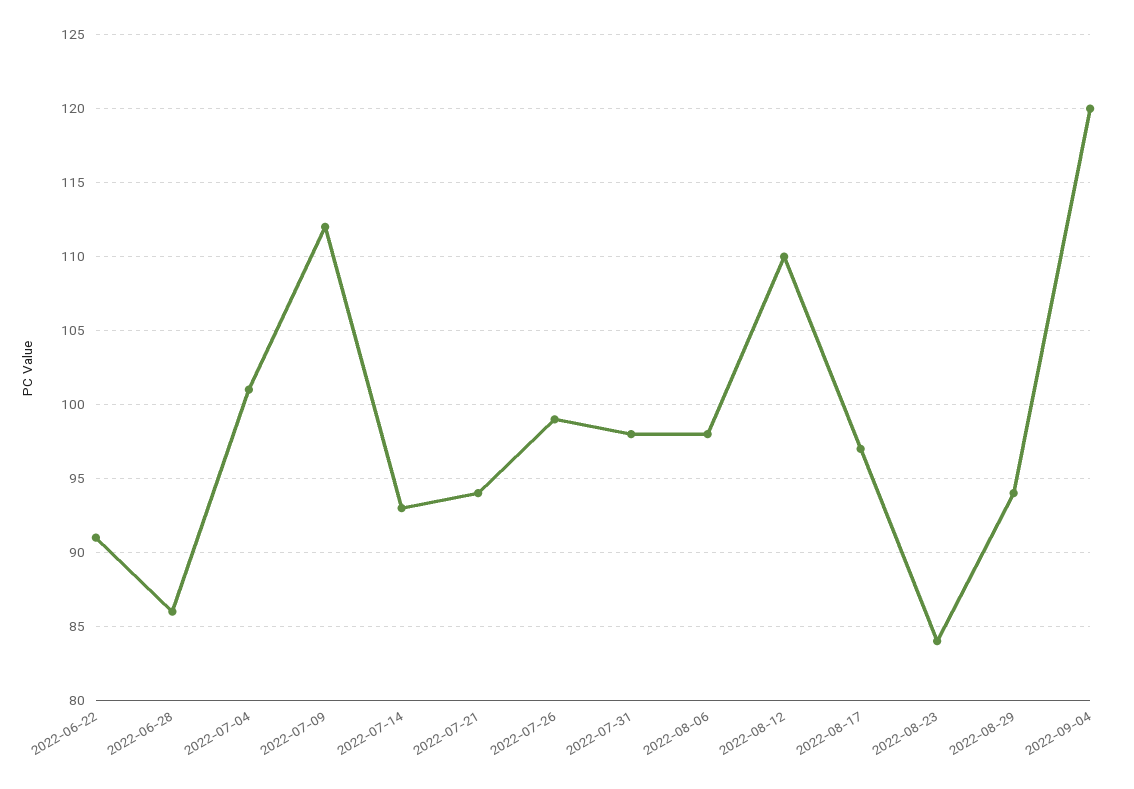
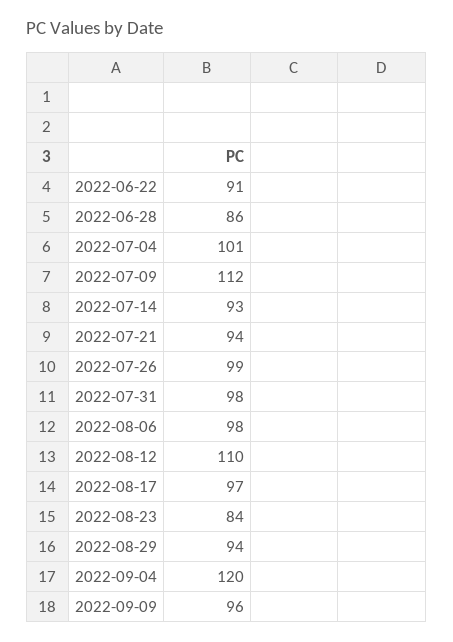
2022-09-09: none -> 96

